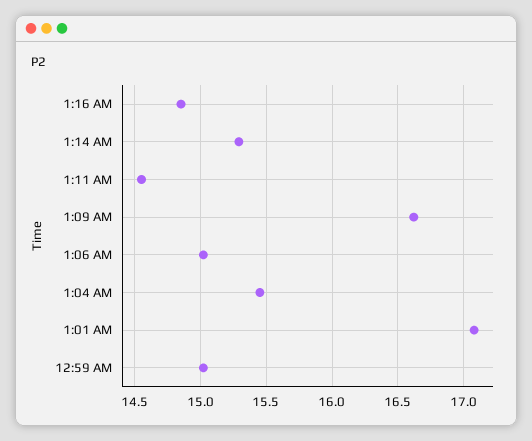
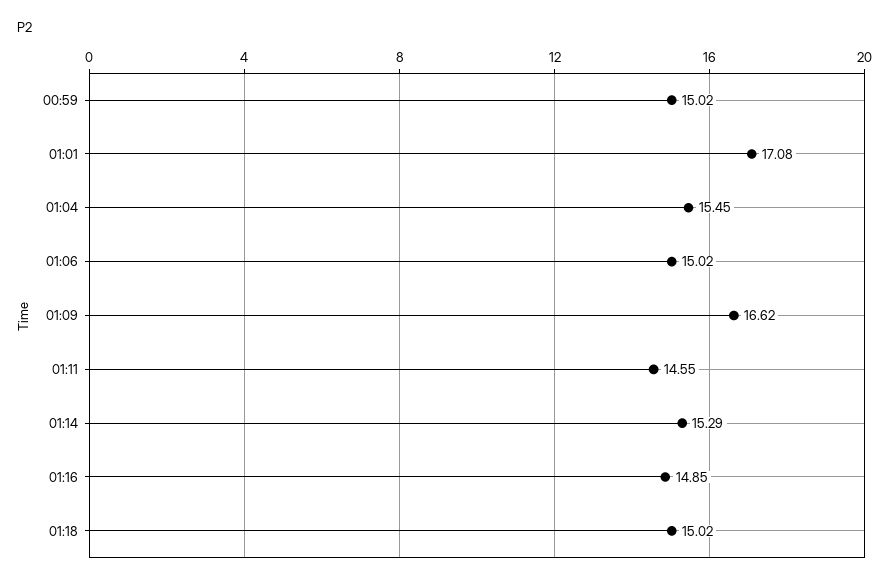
01:18: none -> 15.02

